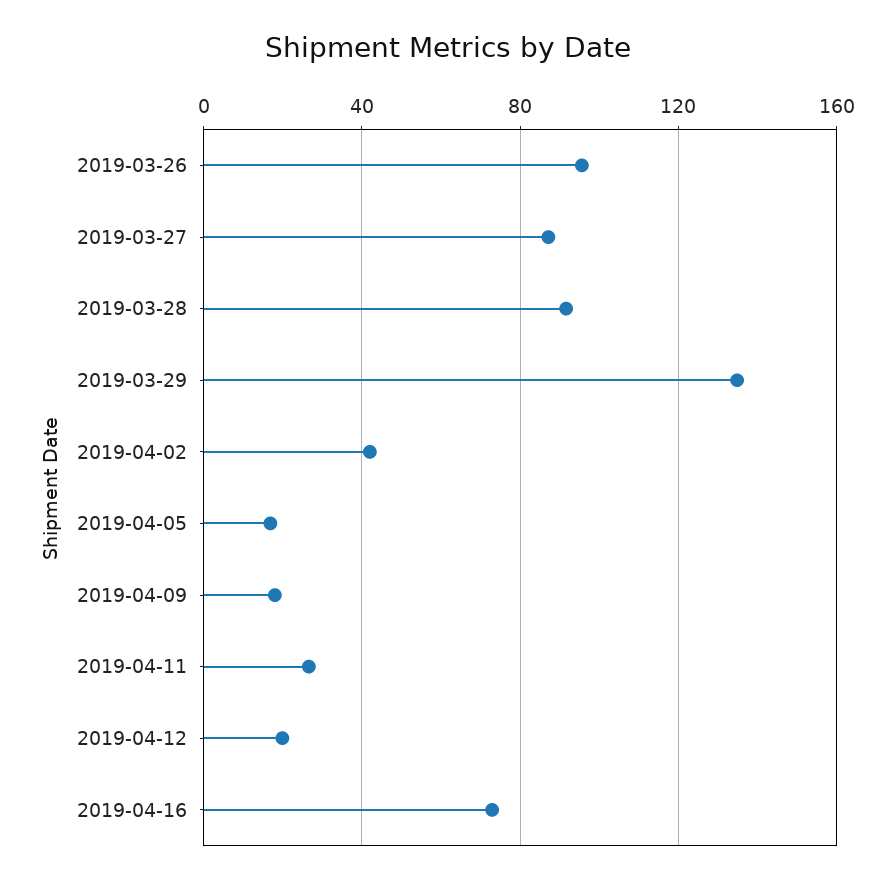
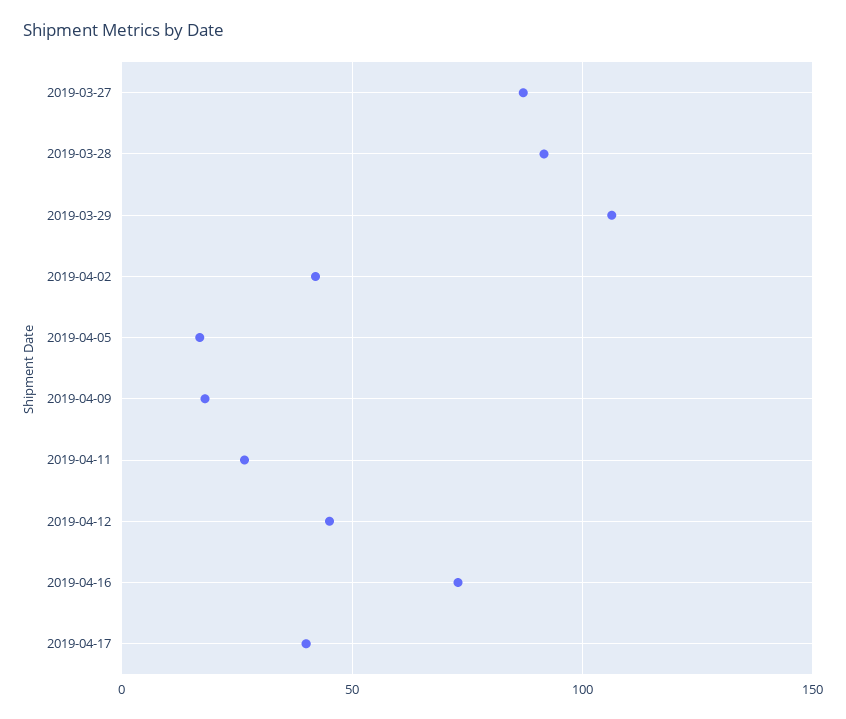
2019-03-26: 95 -> none
2019-03-29: 135 -> 105
2019-04-12: 20 -> 45
2019-04-17: none -> 40

